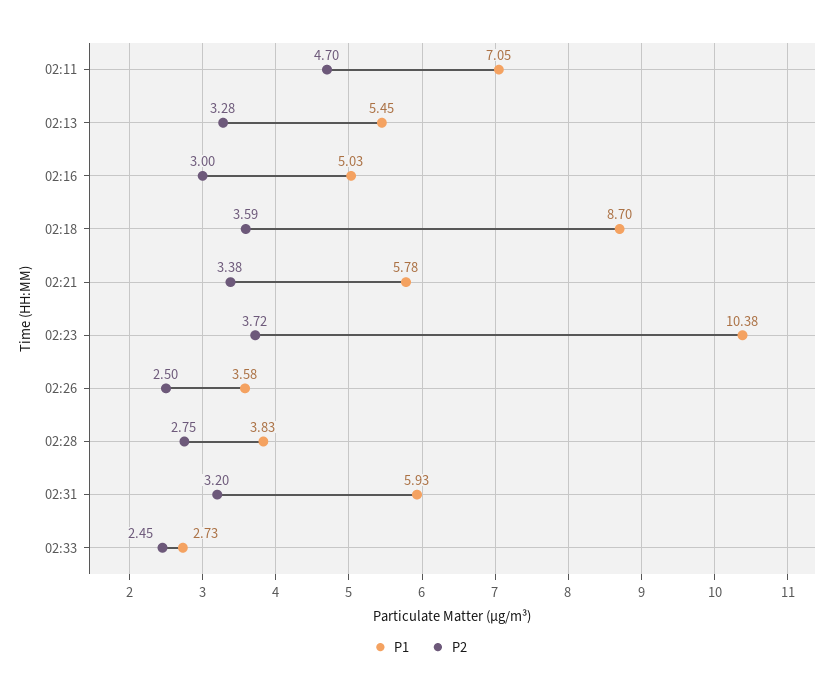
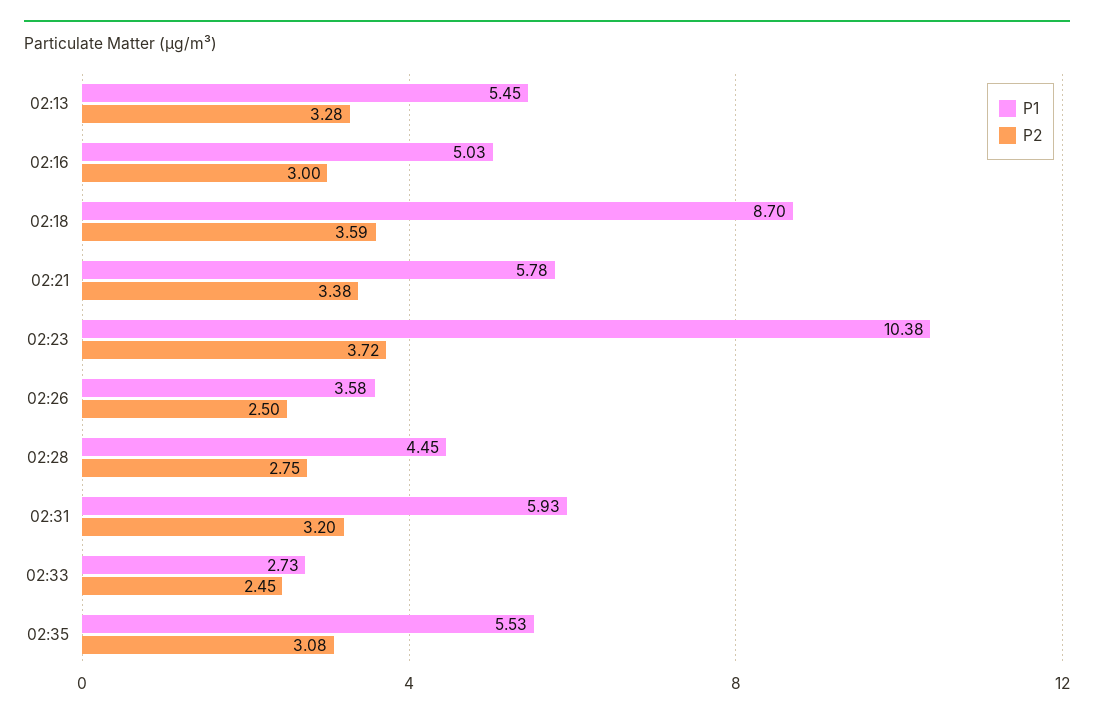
P1, 02:11: 7.05 -> none
P2, 02:11: 4.7 -> none
P1, 02:28: 3.83 -> 4.45
P1, 02:35: none -> 5.53
P2, 02:35: none -> 3.08

